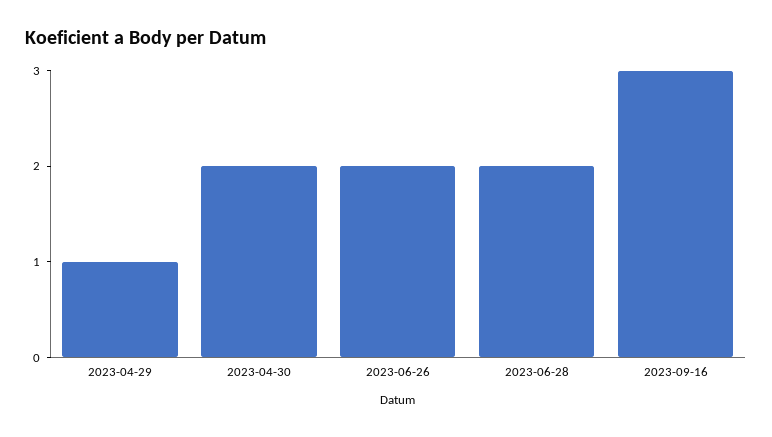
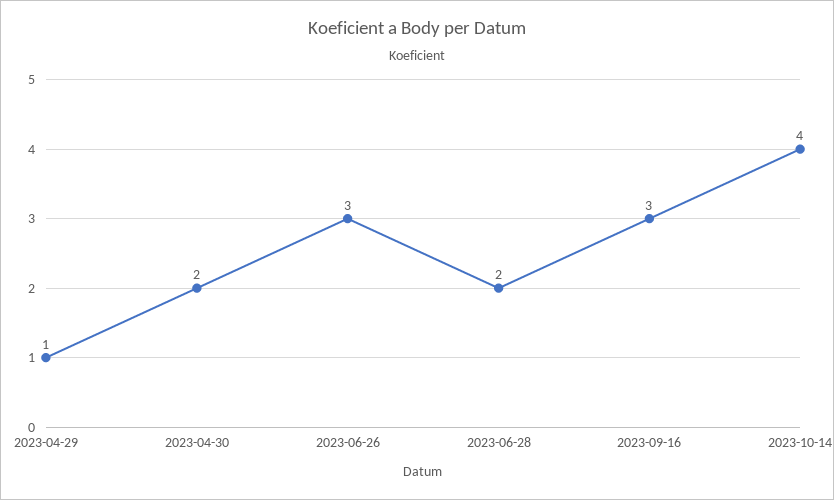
2023-06-26: 2 -> 3
2023-10-14: none -> 4

